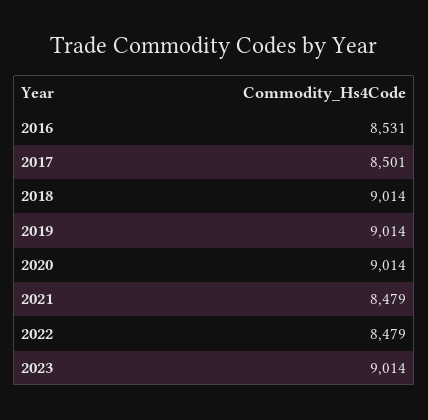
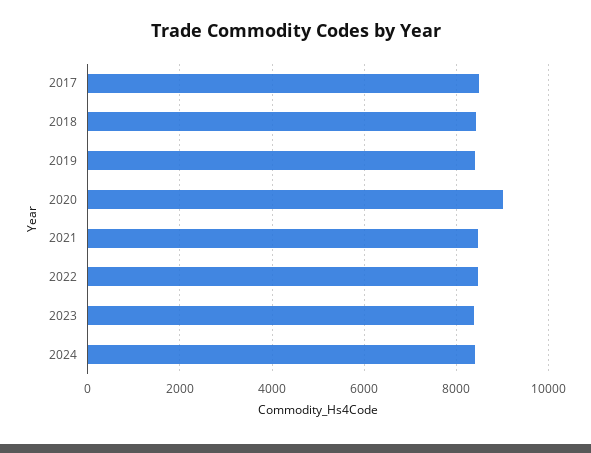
2016: 8531 -> none
2018: 9014 -> 8400
2019: 9014 -> 8400
2023: 9014 -> 8400
2024: none -> 8400

